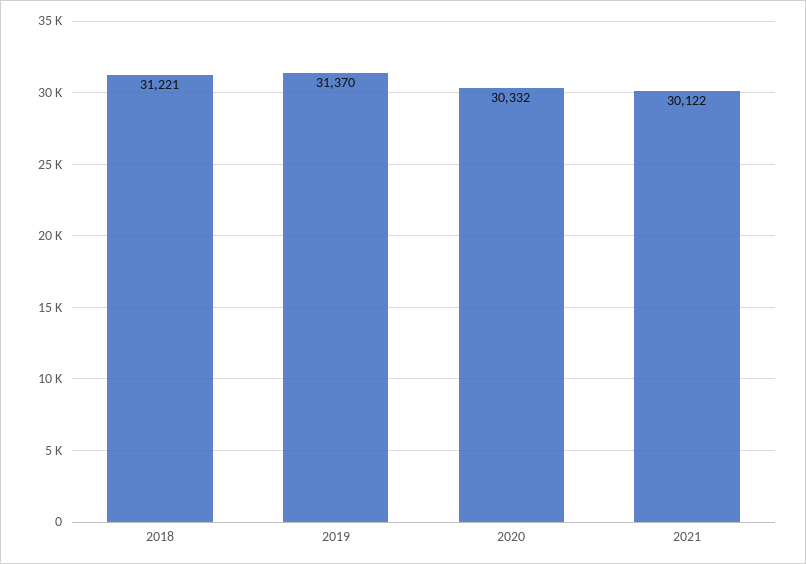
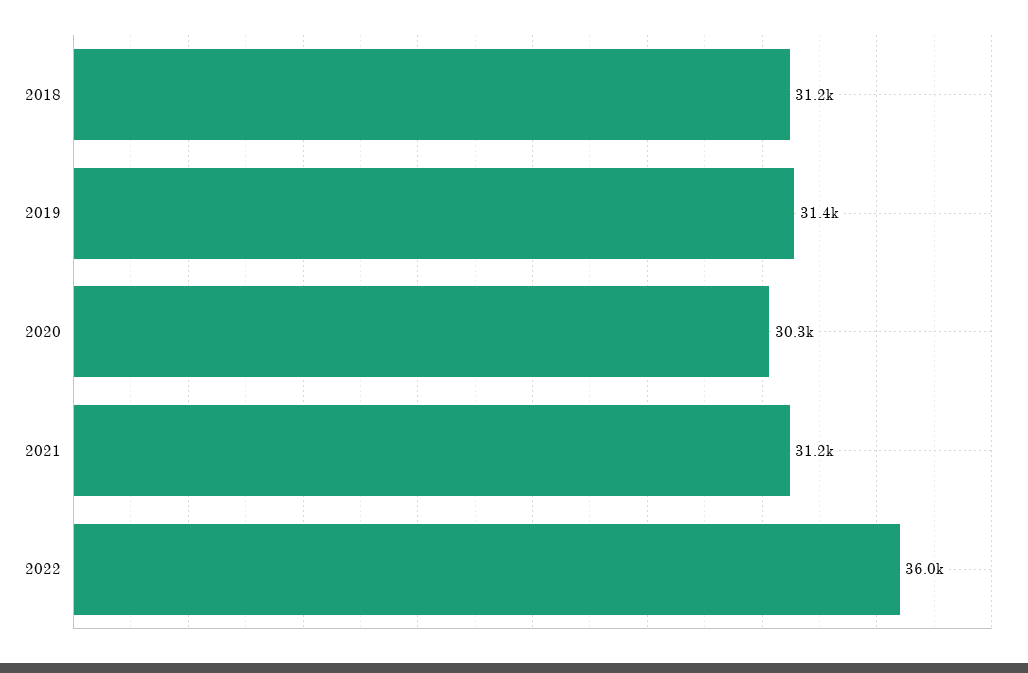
2021: 30122 -> 31200
2022: none -> 36000

